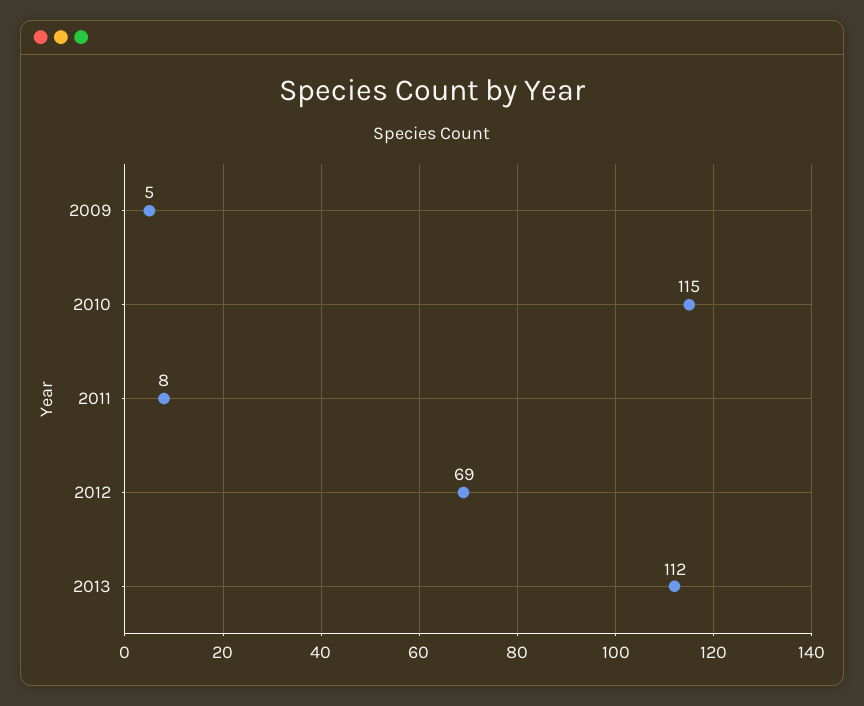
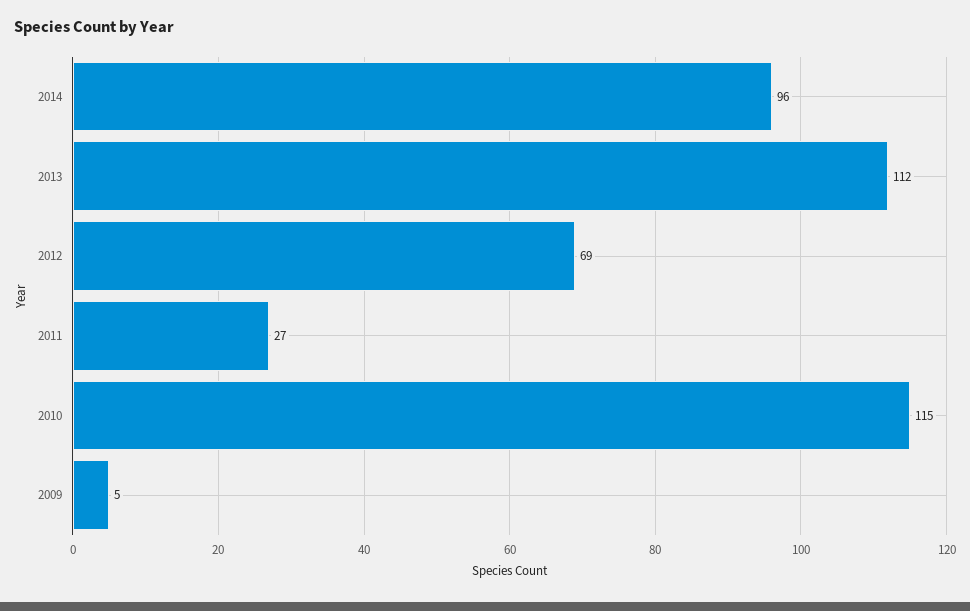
2011: 8 -> 27
2014: none -> 96

